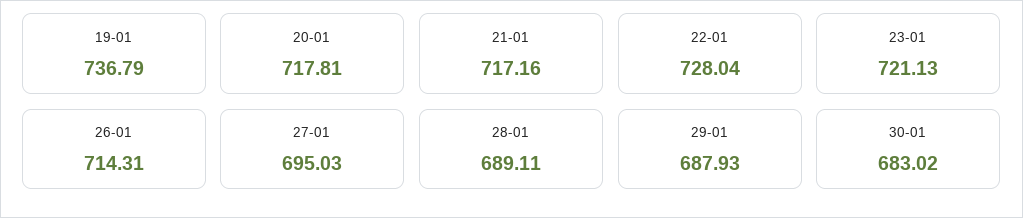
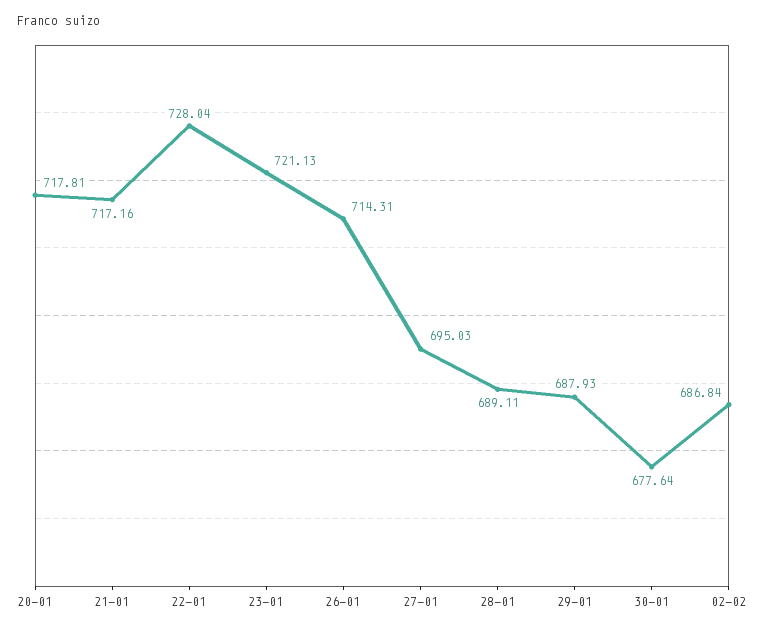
19-01: 736.79 -> none
30-01: 683.02 -> 677.64
02-02: none -> 686.84

